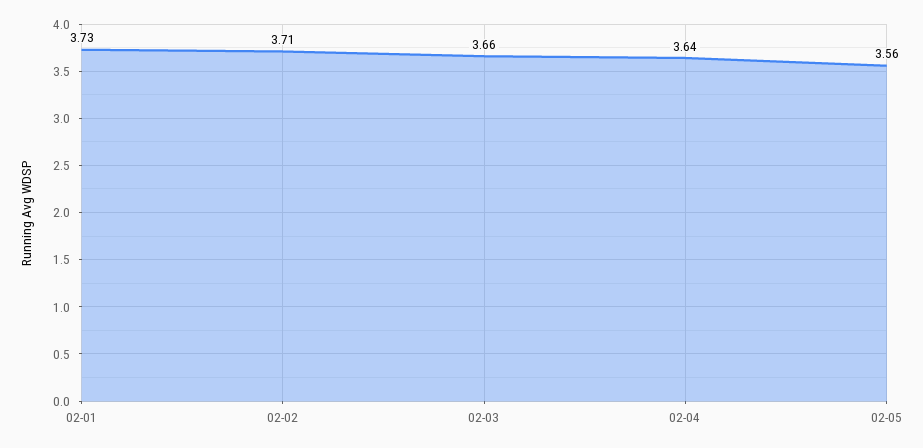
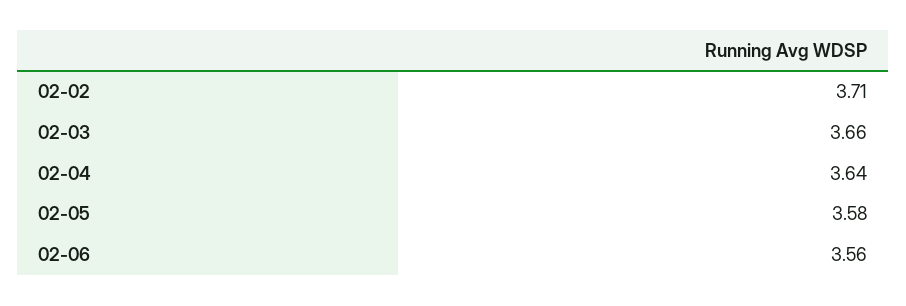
02-01: 3.73 -> none
02-05: 3.56 -> 3.58
02-06: none -> 3.56

